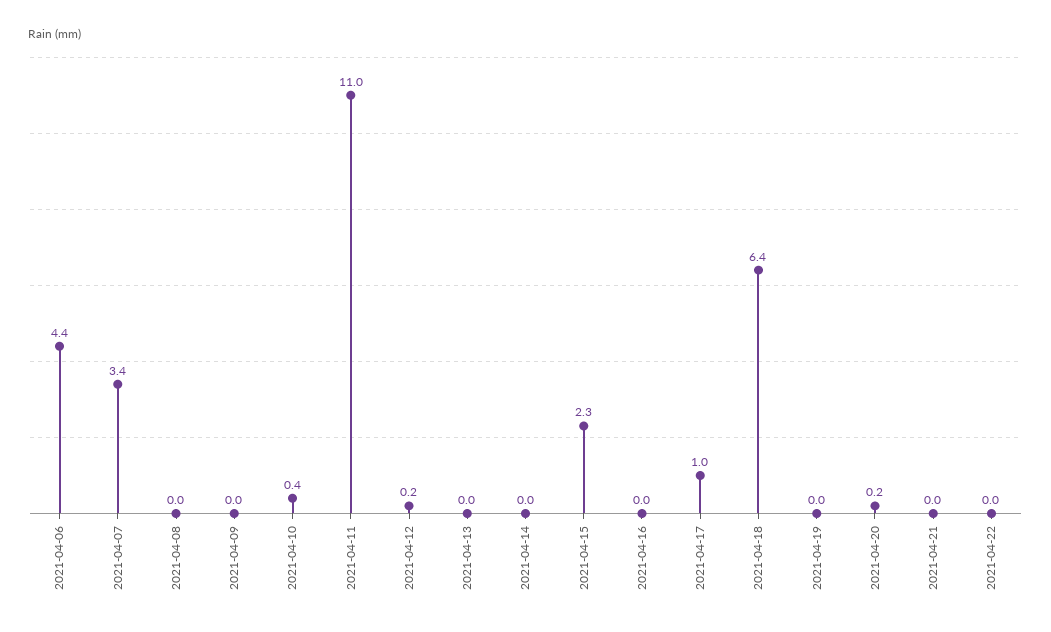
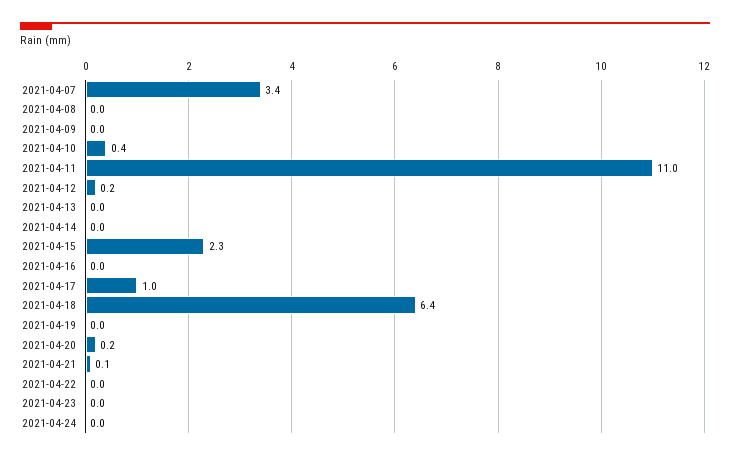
2021-04-06: 4.4 -> none
2021-04-21: 0 -> 0.1
2021-04-23: none -> 0
2021-04-24: none -> 0

